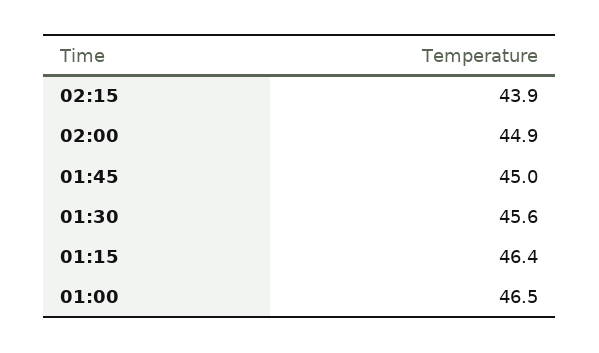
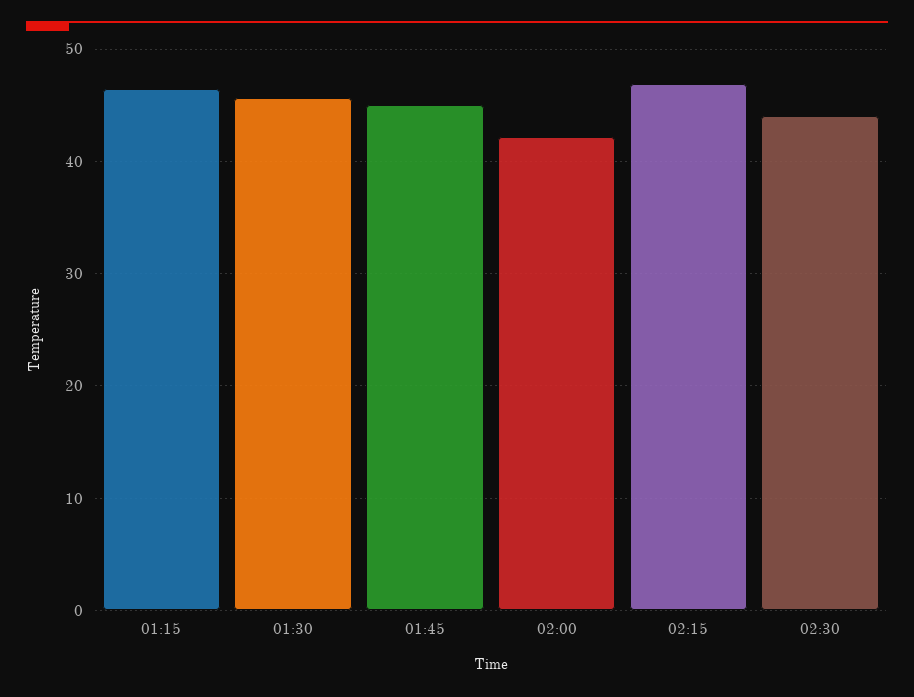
02:15: 43.9 -> 47
02:00: 44.9 -> 42
01:00: 46.5 -> none
02:30: none -> 44

